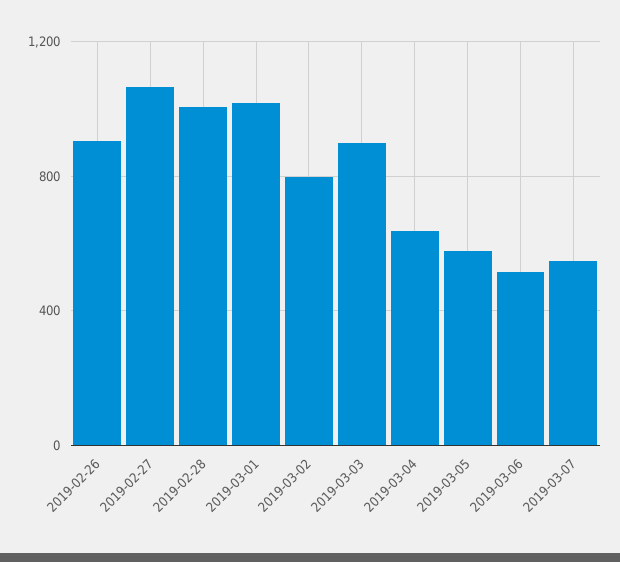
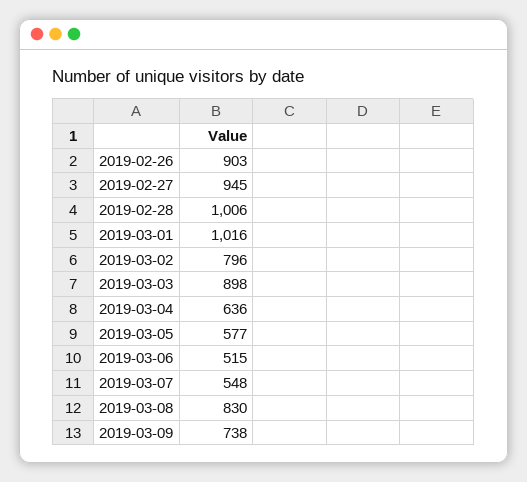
2019-02-27: 1050 -> 945
2019-03-08: none -> 830
2019-03-09: none -> 738

